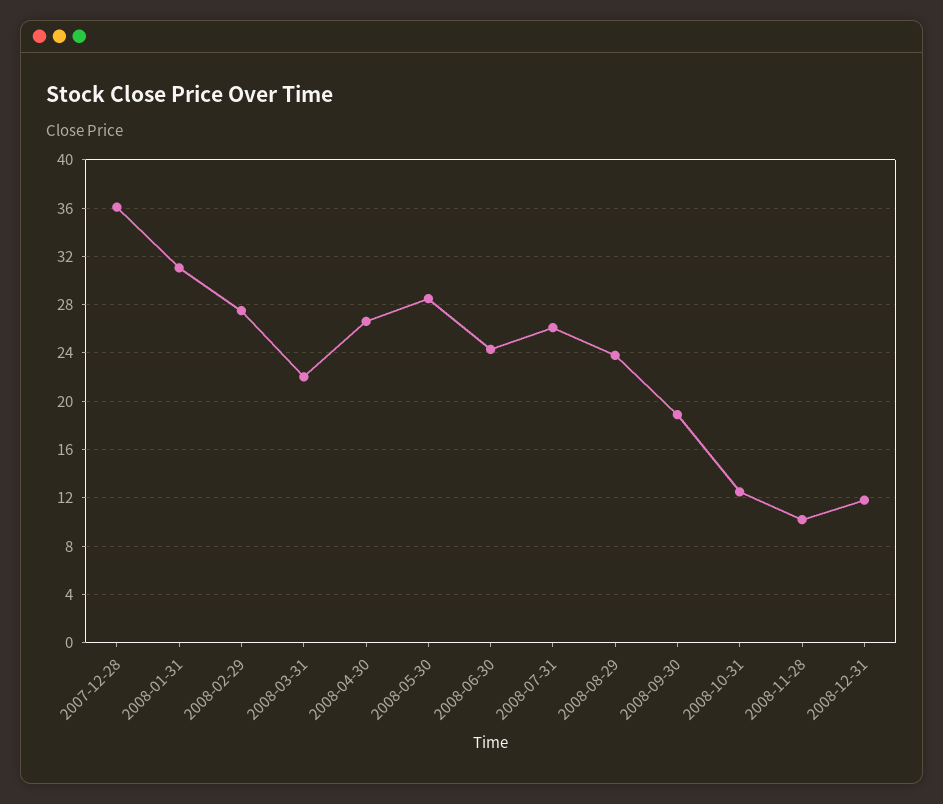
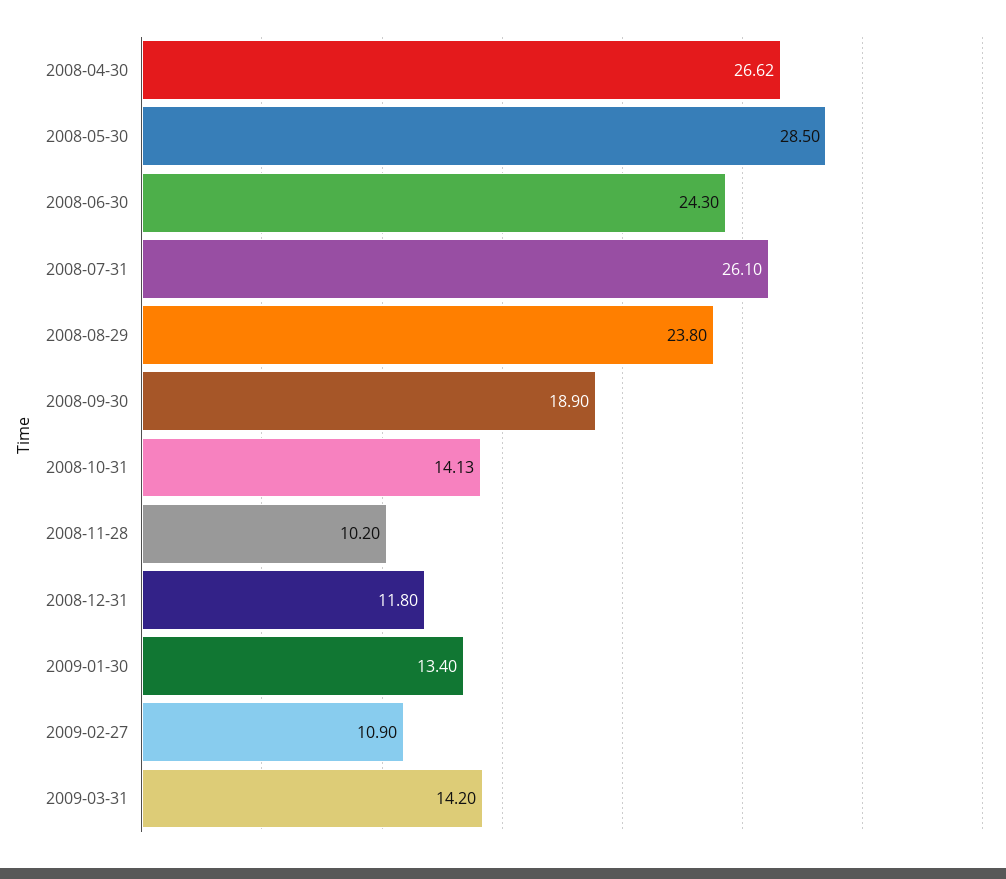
2007-12-28: 36 -> none
2008-01-31: 31 -> none
2008-02-29: 27.5 -> none
2008-03-31: 22 -> none
2008-10-31: 12.5 -> 14.13
2009-01-30: none -> 13.4
2009-02-27: none -> 10.9
2009-03-31: none -> 14.2

